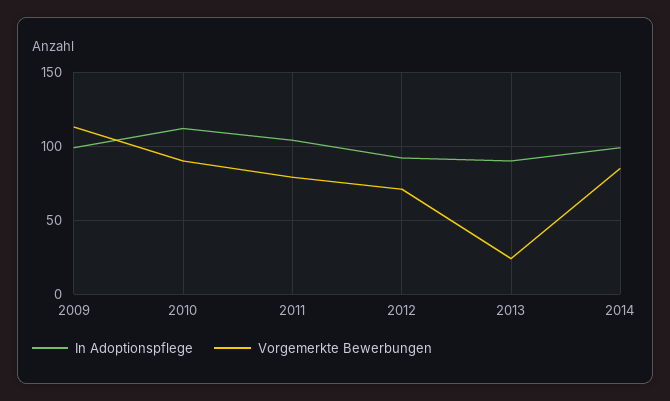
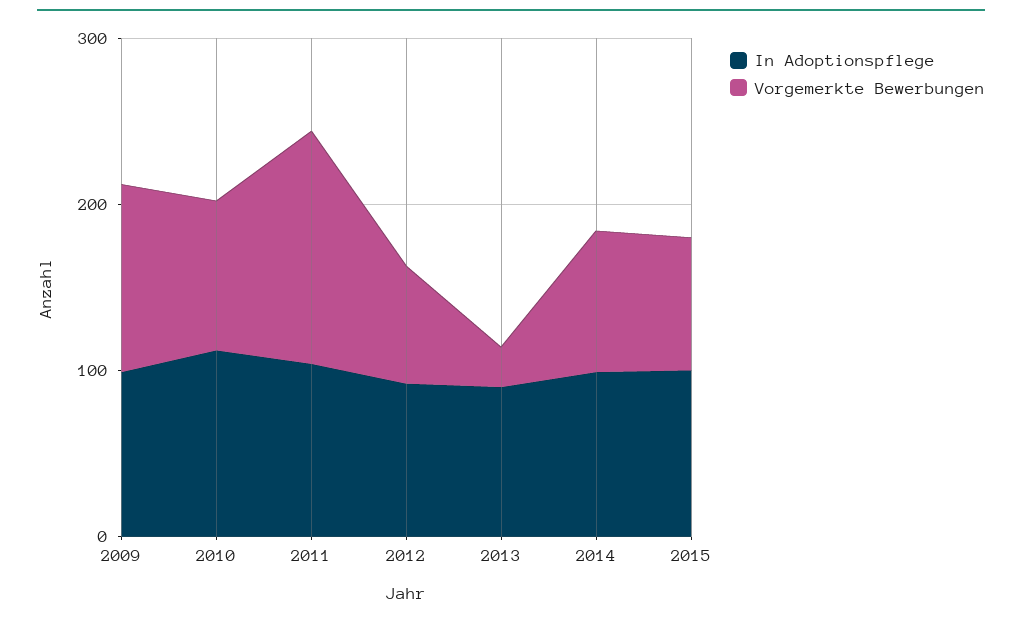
Vorgemerkte Bewerbungen, 2011: 80 -> 140
In Adoptionspflege, 2015: none -> 100
Vorgemerkte Bewerbungen, 2015: none -> 80

